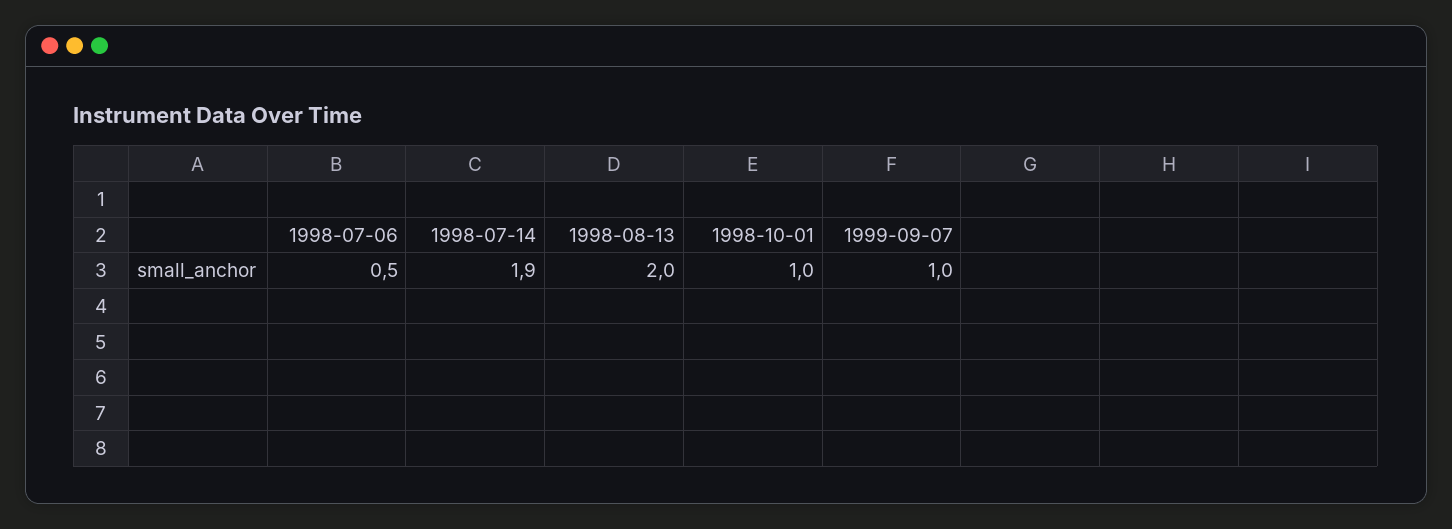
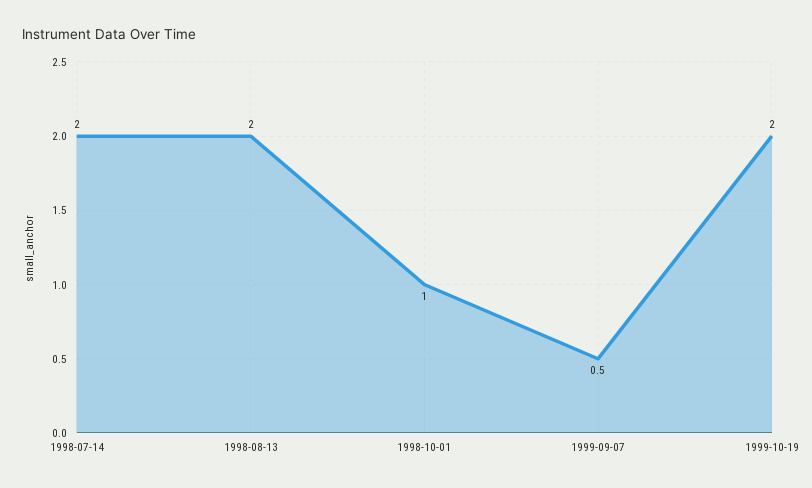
1998-07-06: 0.5 -> none
1998-07-14: 1.9 -> 2
1999-09-07: 1 -> 0.5
1999-10-19: none -> 2

